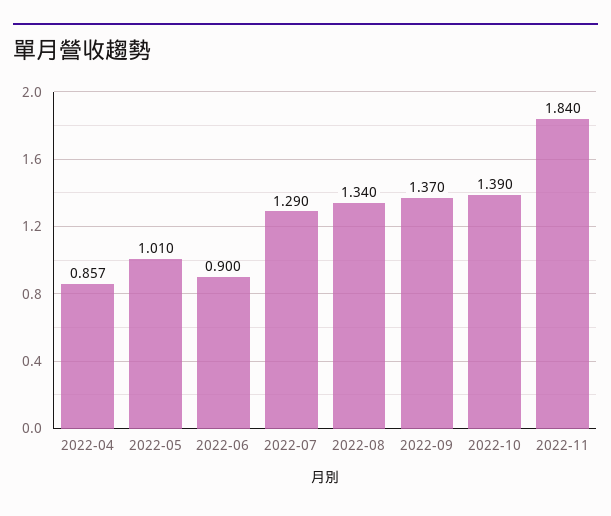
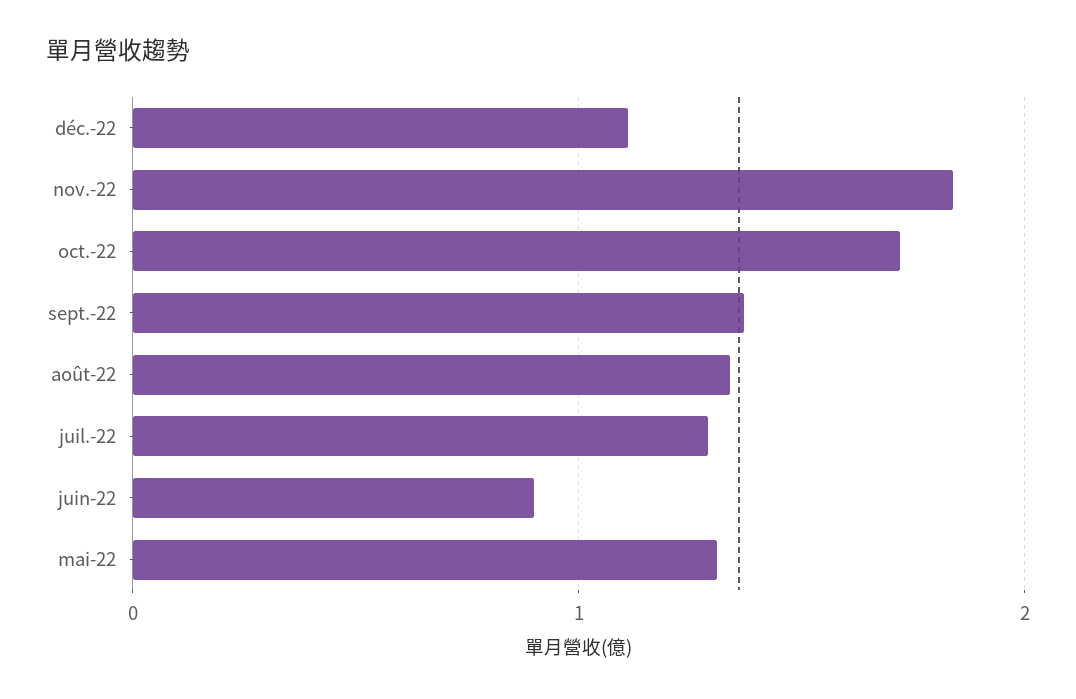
2022-04: 0.857 -> none
2022-05: 1.01 -> 1.3
2022-10: 1.39 -> 1.7
déc.-22: none -> 1.1

